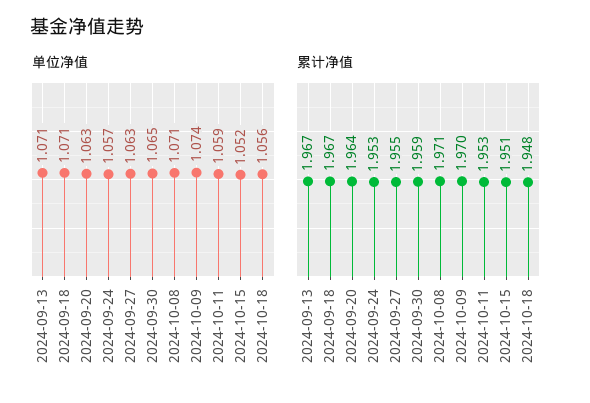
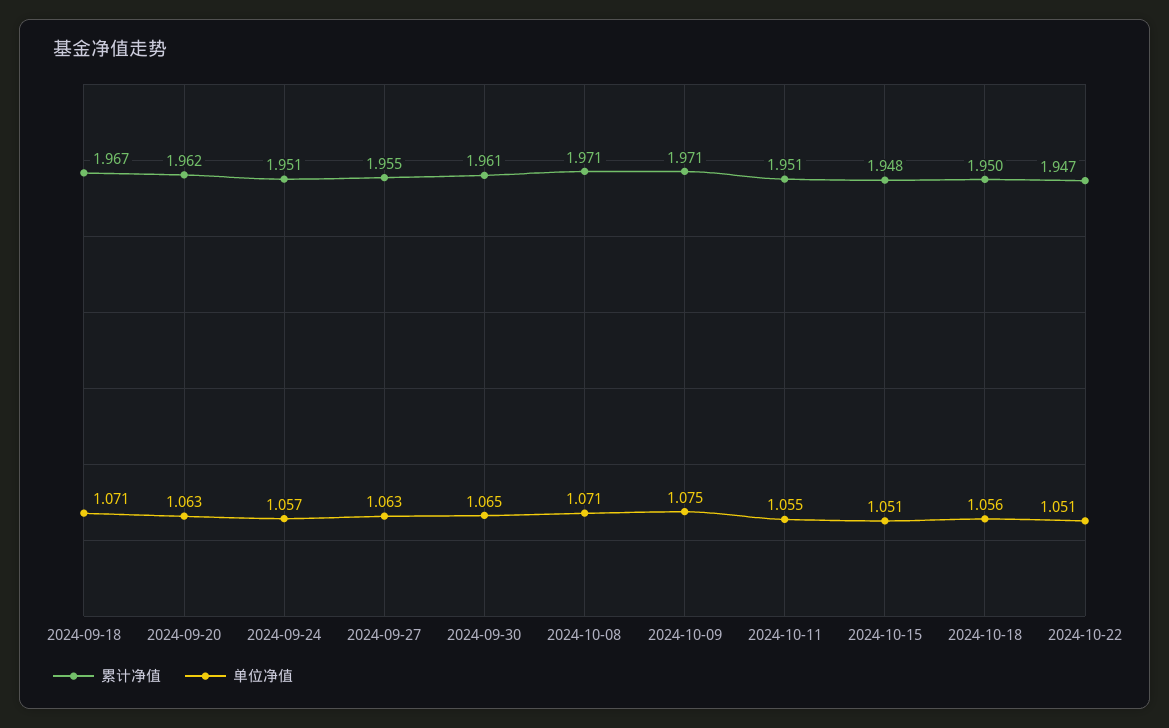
单位净值, 2024-09-13: 1.071 -> none
单位净值, 2024-10-09: 1.074 -> 1.075
单位净值, 2024-10-11: 1.059 -> 1.055
单位净值, 2024-10-15: 1.052 -> 1.051
累计净值, 2024-09-13: 1.967 -> none
累计净值, 2024-09-20: 1.964 -> 1.962
累计净值, 2024-09-24: 1.953 -> 1.951
累计净值, 2024-09-30: 1.959 -> 1.961
累计净值, 2024-10-09: 1.97 -> 1.971
累计净值, 2024-10-11: 1.953 -> 1.951
累计净值, 2024-10-15: 1.951 -> 1.948
累计净值, 2024-10-18: 1.948 -> 1.95
累计净值, 2024-10-22: none -> 1.947
单位净值, 2024-10-22: none -> 1.051

